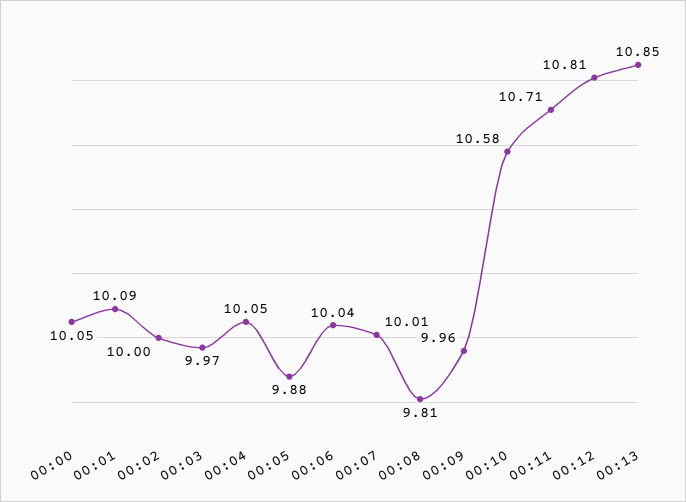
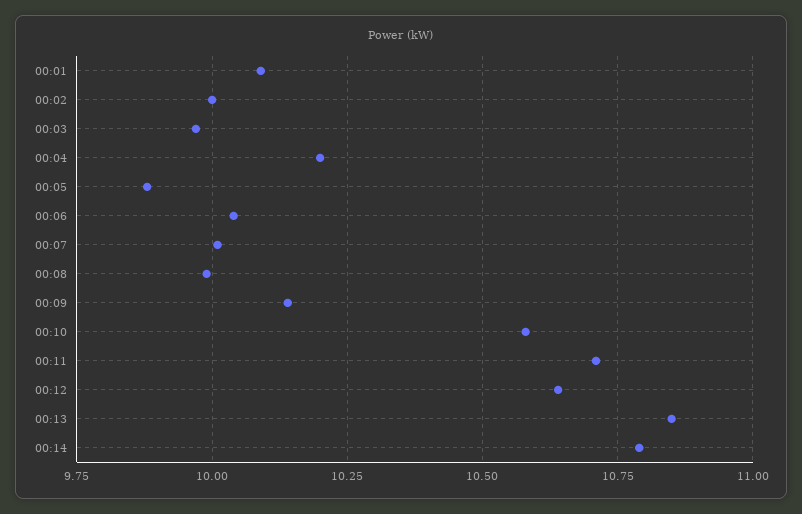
00:00: 10.05 -> none
00:04: 10.05 -> 10.2
00:08: 9.81 -> 10
00:09: 9.96 -> 10.15
00:12: 10.81 -> 10.65
00:14: none -> 10.8

